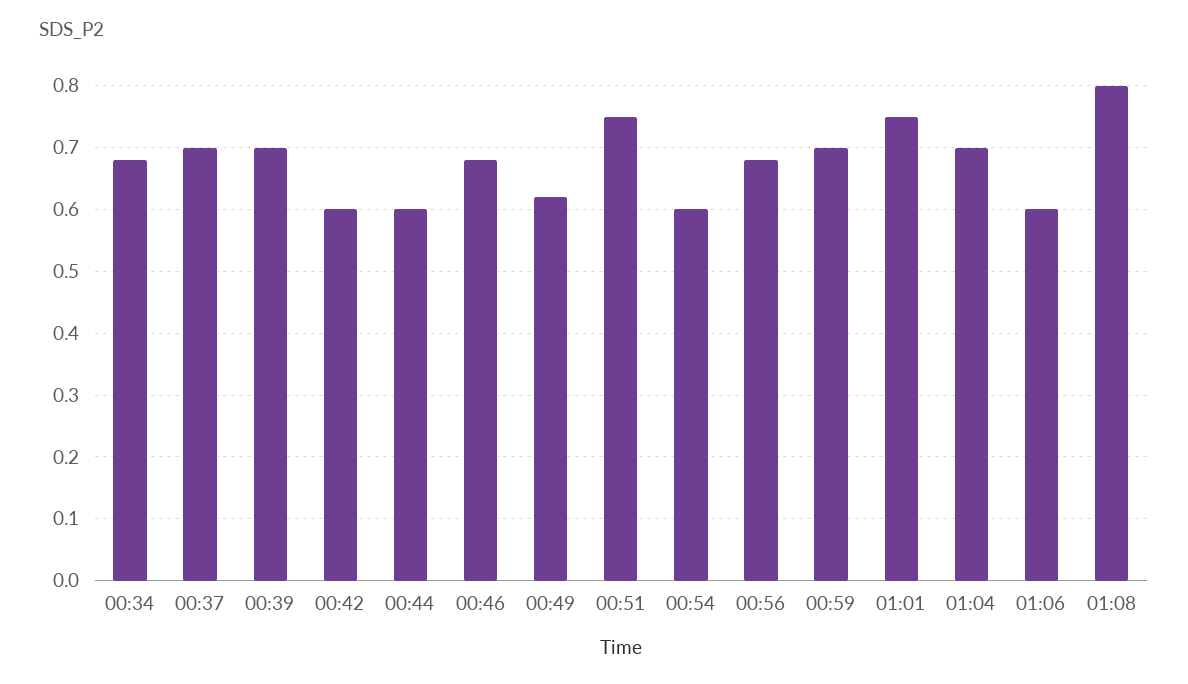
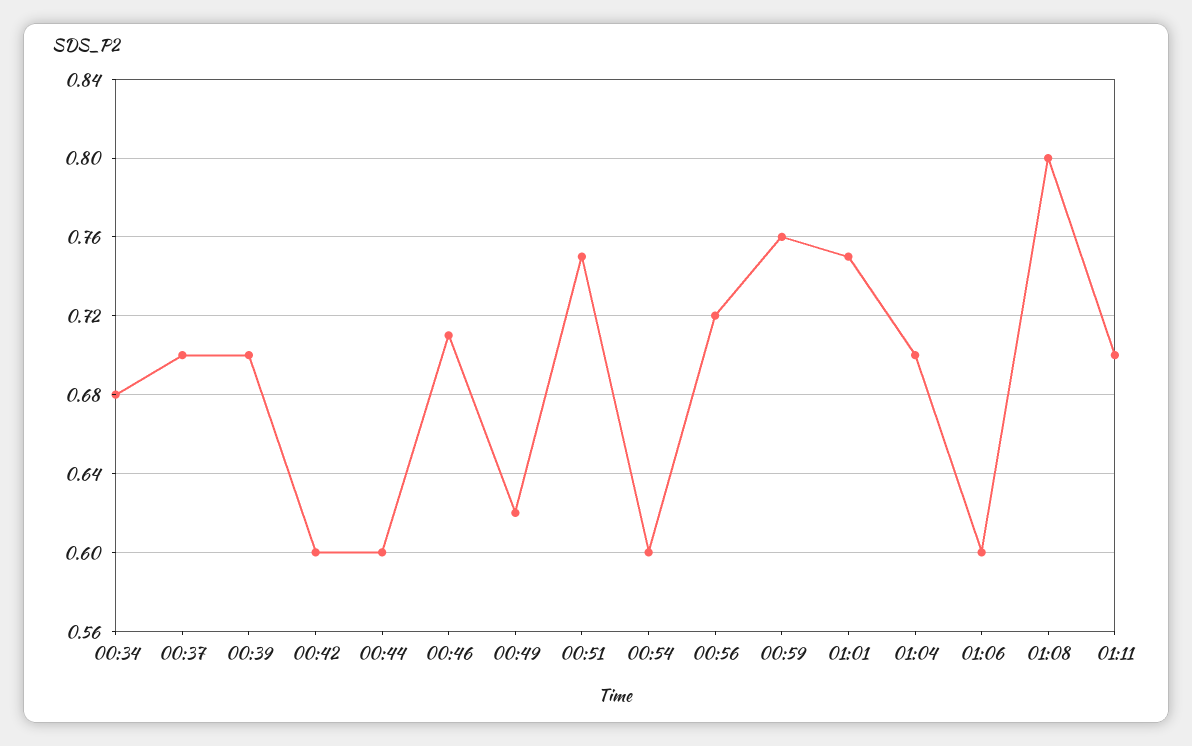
00:46: 0.68 -> 0.71
00:56: 0.68 -> 0.72
00:59: 0.7 -> 0.76
01:11: none -> 0.7

